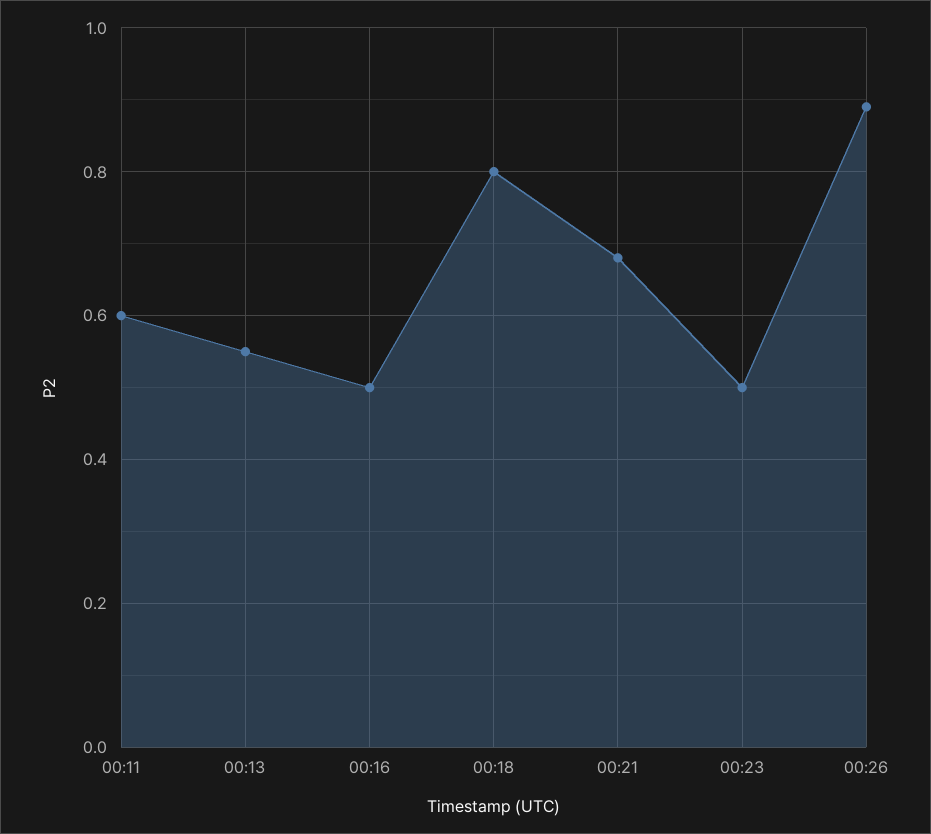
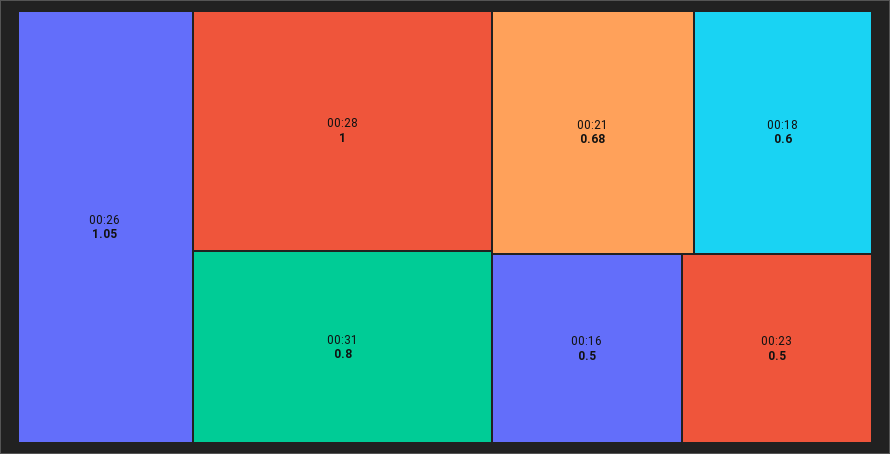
00:11: 0.6 -> none
00:13: 0.55 -> none
00:18: 0.8 -> 0.6
00:26: 0.9 -> 1.05
00:28: none -> 1
00:31: none -> 0.8

